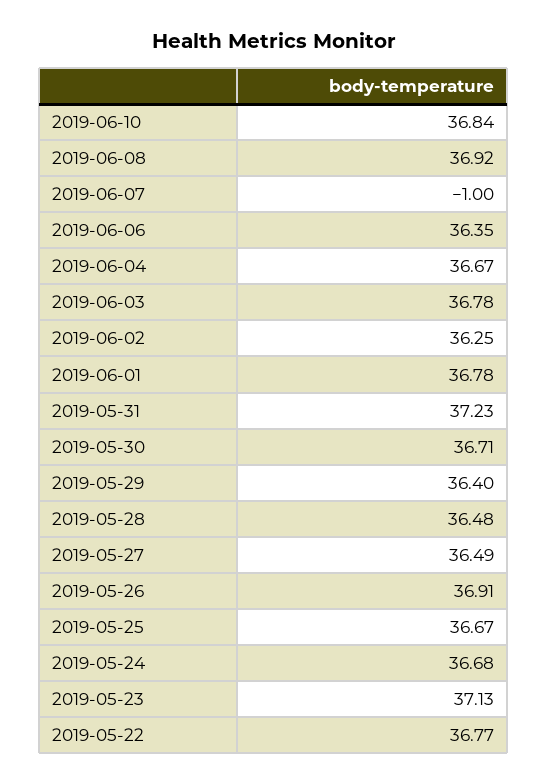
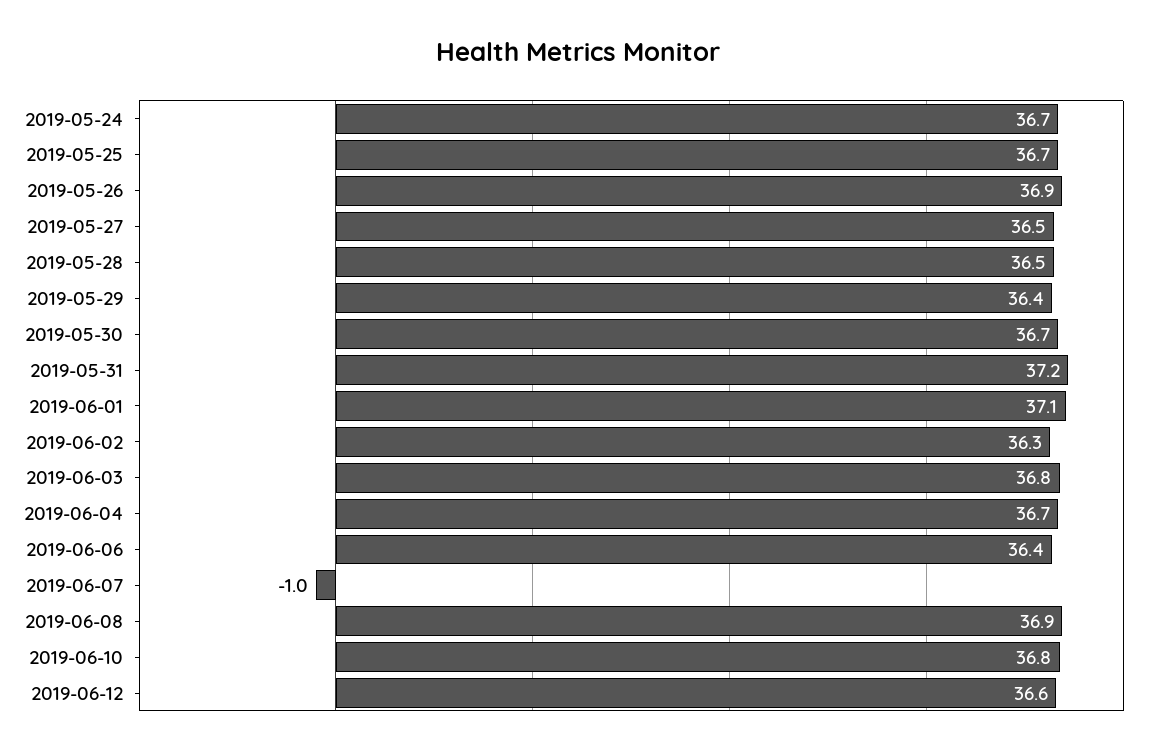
2019-06-01: 36.78 -> 37.1
2019-05-23: 37.13 -> none
2019-05-22: 36.77 -> none
2019-06-12: none -> 36.6

